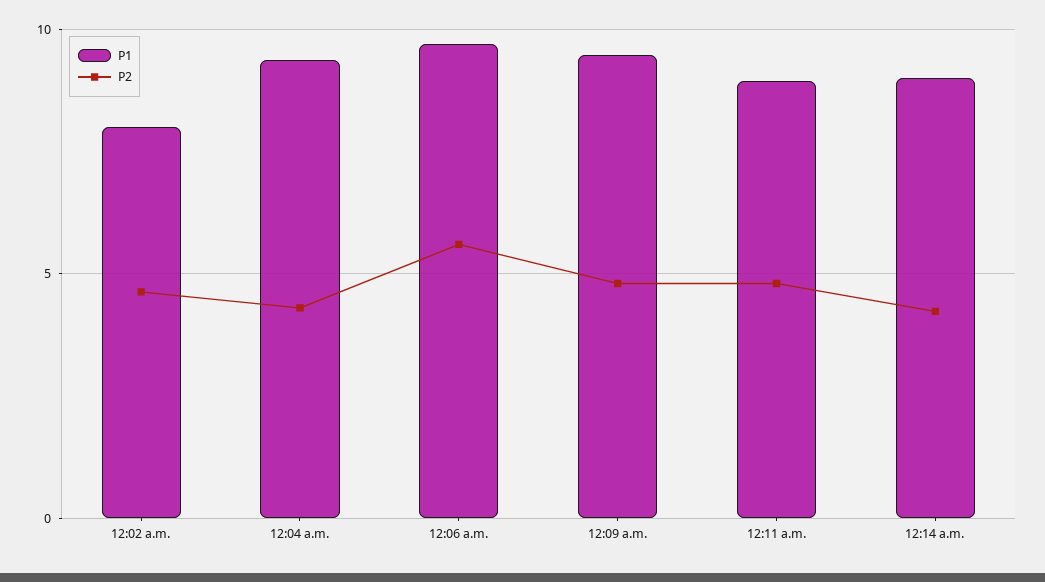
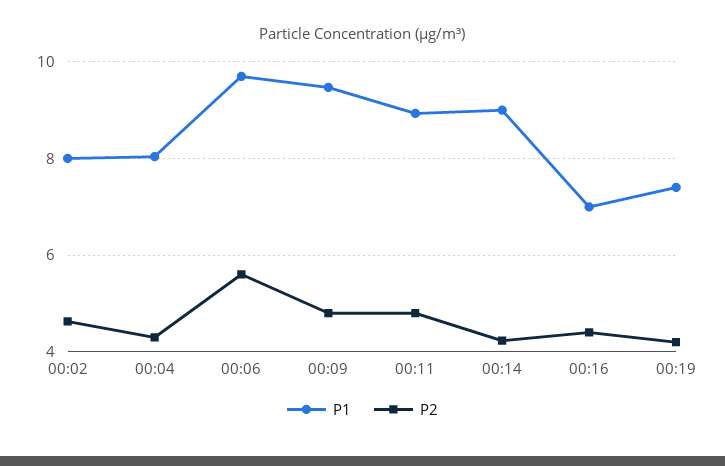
P1, 12:04 a.m.: 9.5 -> 8
P1, 00:16: none -> 7
P2, 00:16: none -> 4.4
P1, 00:19: none -> 7.4
P2, 00:19: none -> 4.2

